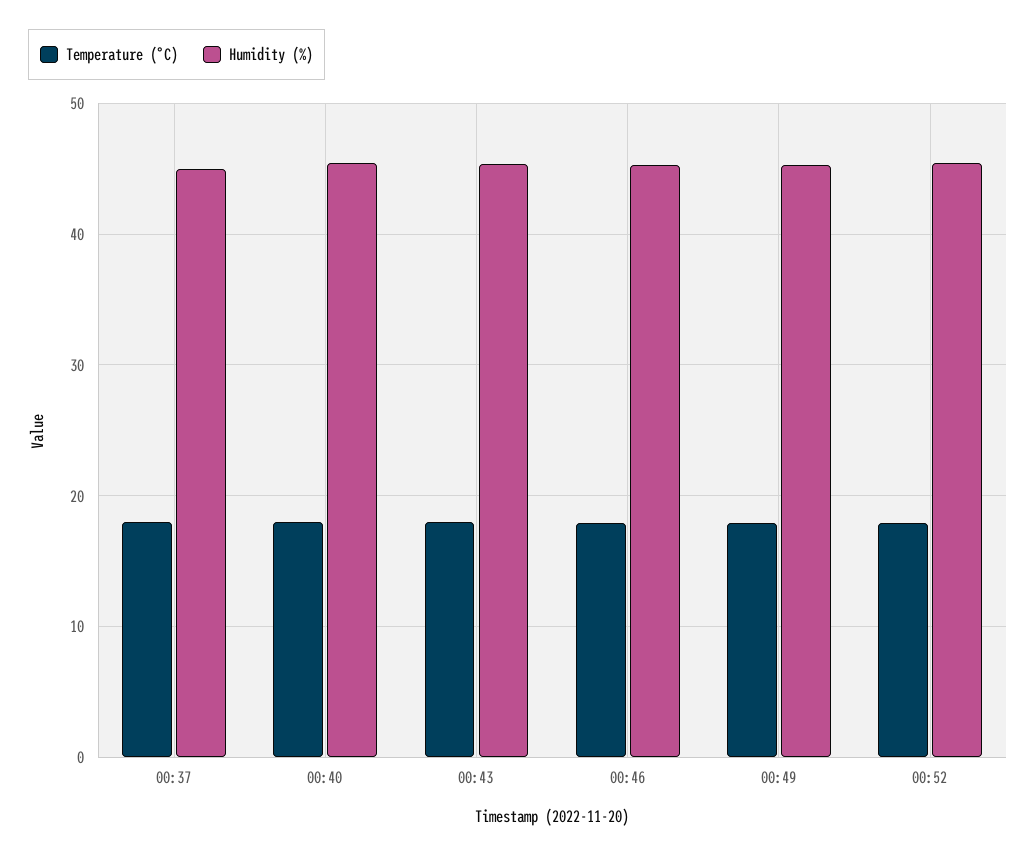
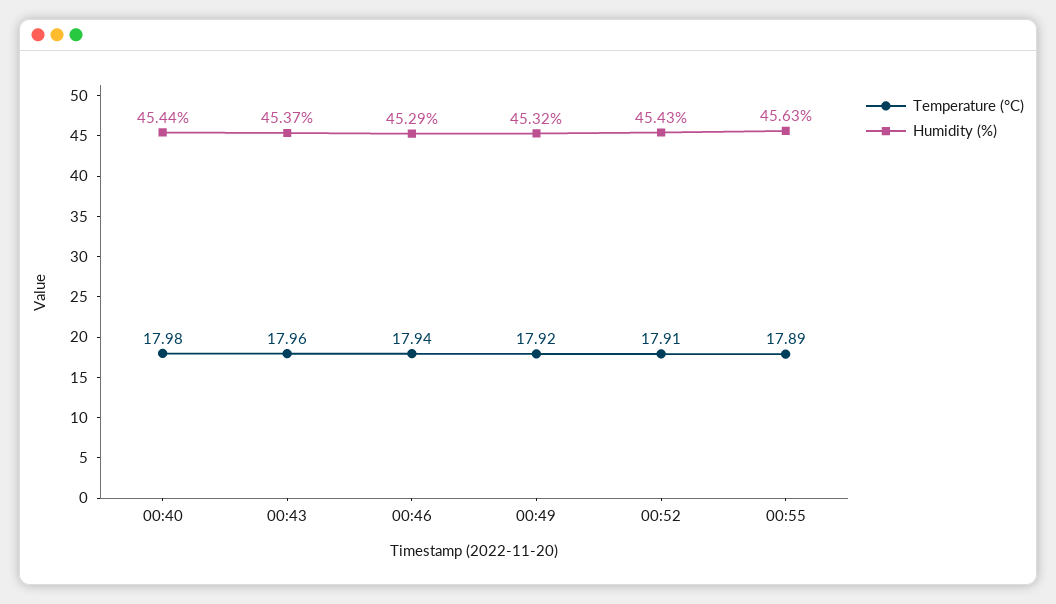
Temperature (°C), 00:37: 18 -> none
Humidity (%), 00:37: 45 -> none
Temperature (°C), 00:55: none -> 17.89
Humidity (%), 00:55: none -> 45.63

